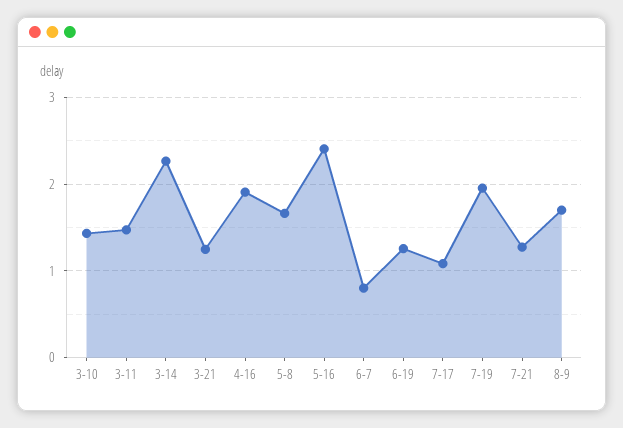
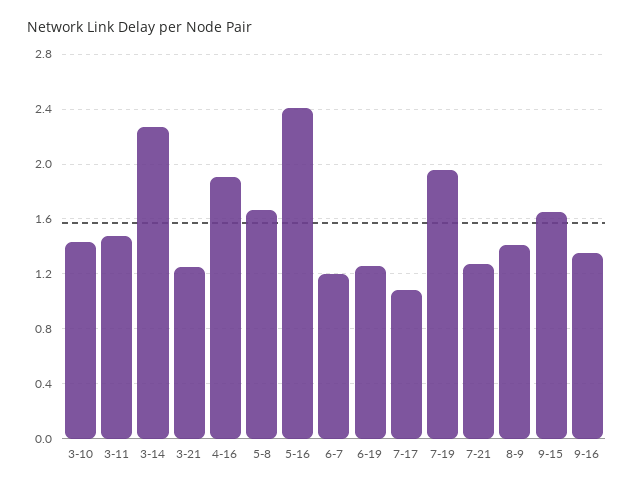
6-7: 0.8 -> 1.2
8-9: 1.7 -> 1.4
9-15: none -> 1.65
9-16: none -> 1.35

